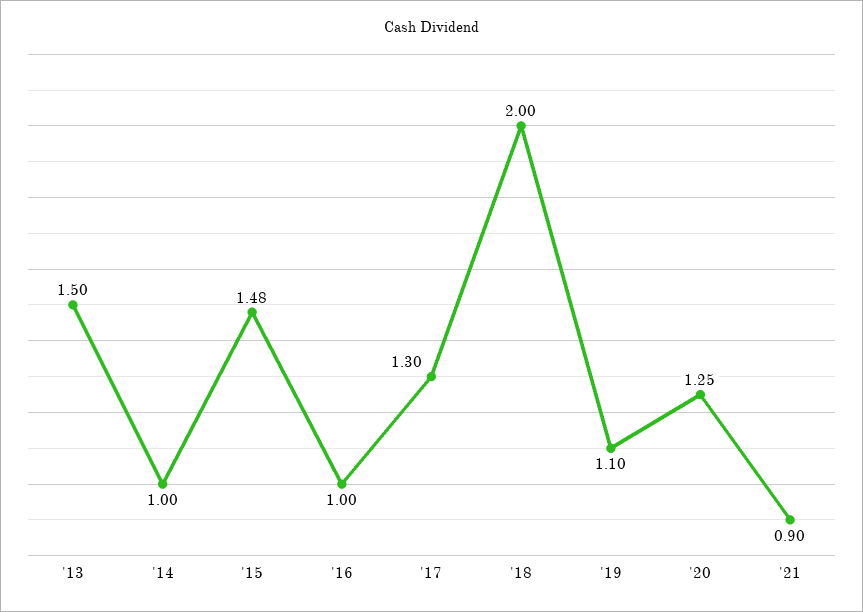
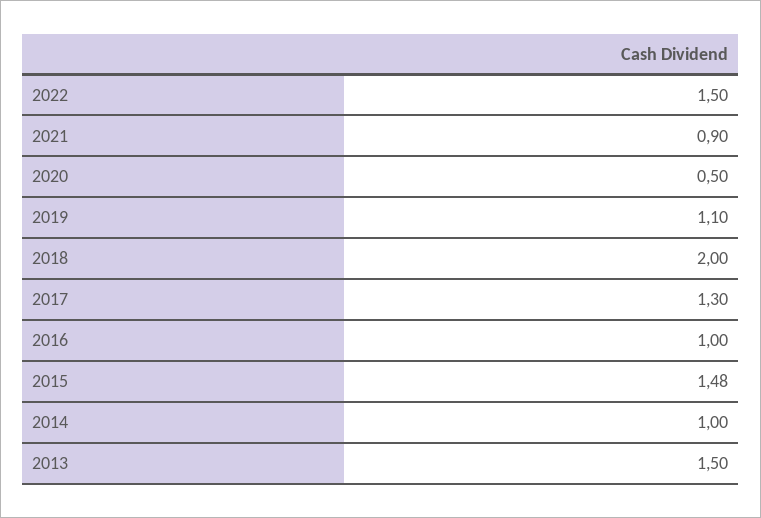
'20: 1.25 -> 0.5
2022: none -> 1.5

